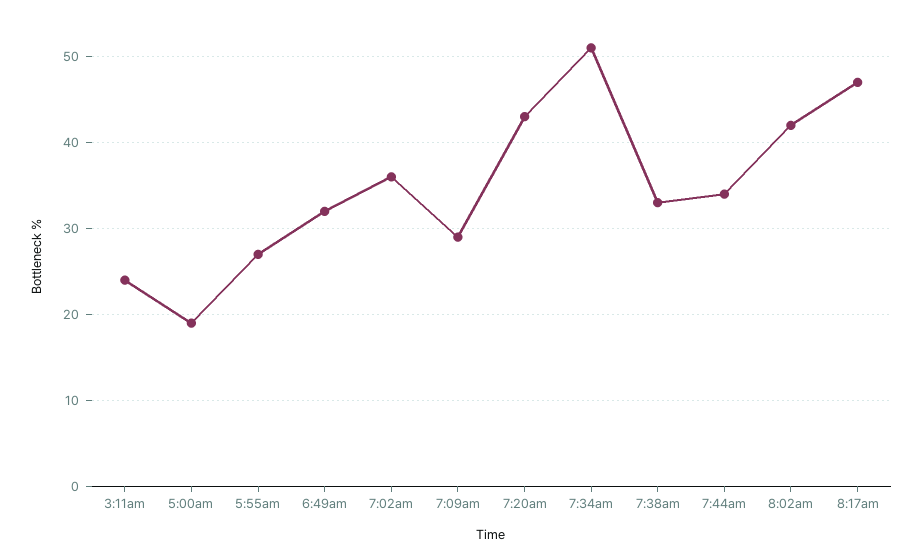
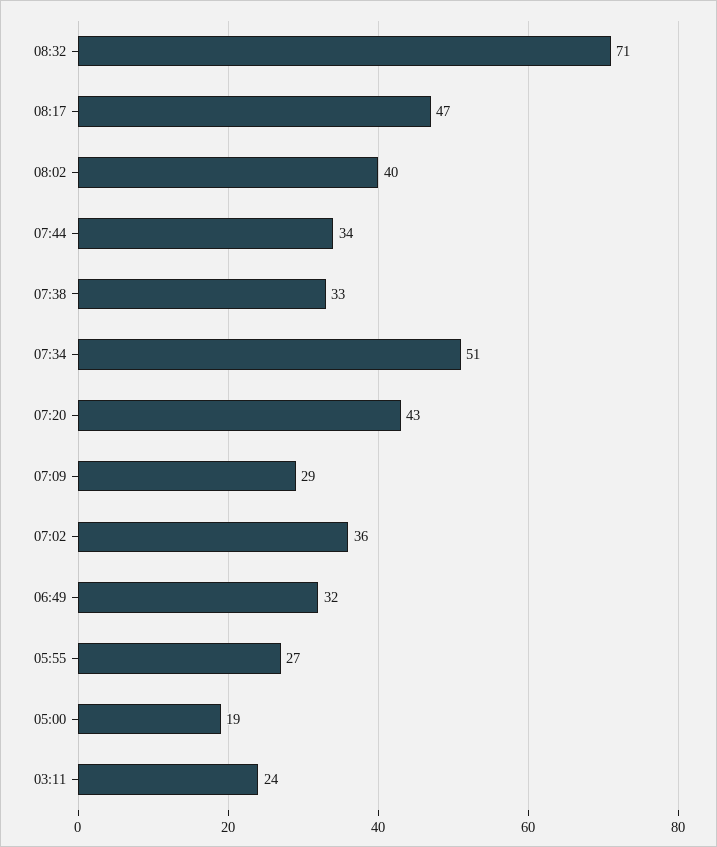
8:02am: 42 -> 40
08:32: none -> 71

